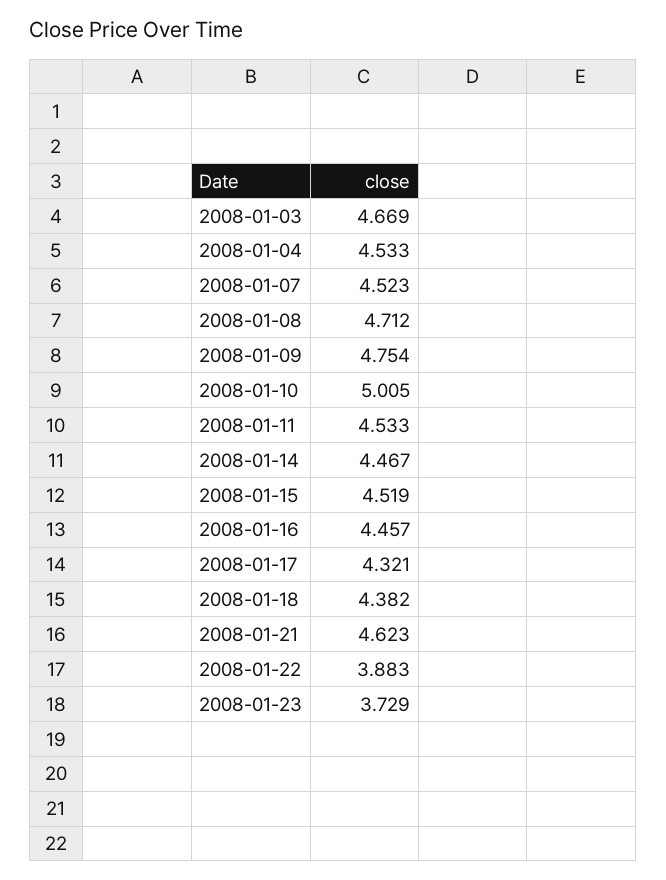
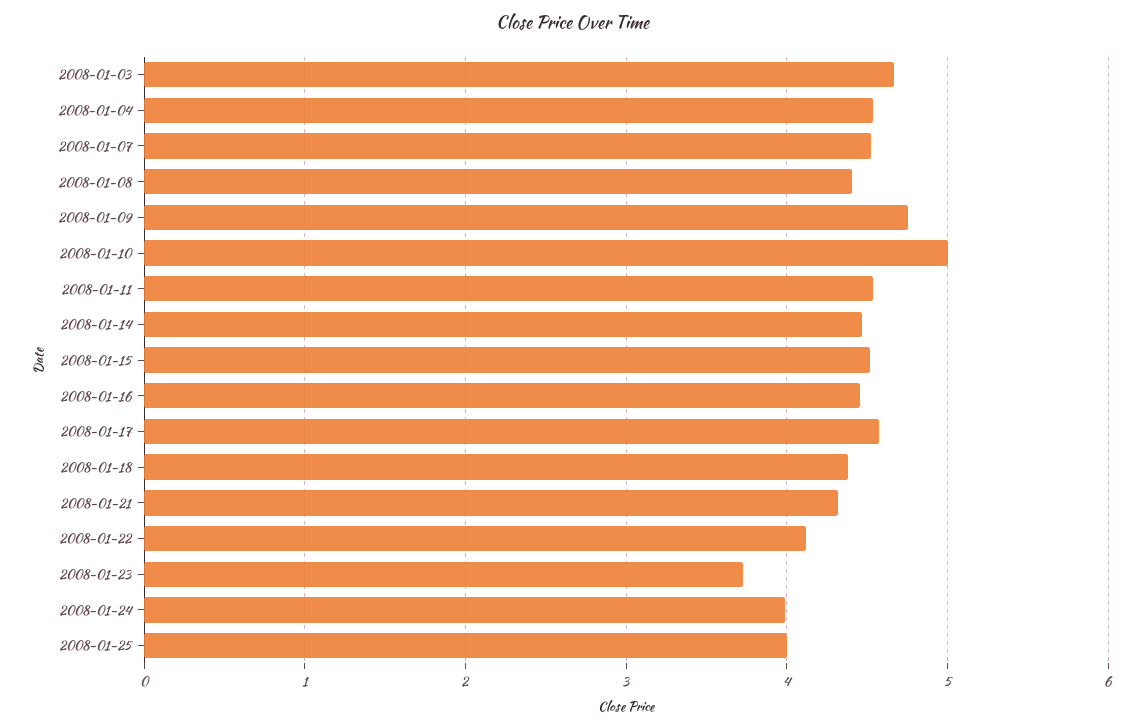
2008-01-08: 4.712 -> 4.4
2008-01-17: 4.321 -> 4.6
2008-01-21: 4.623 -> 4.3
2008-01-22: 3.883 -> 4.1
2008-01-24: none -> 4
2008-01-25: none -> 4

